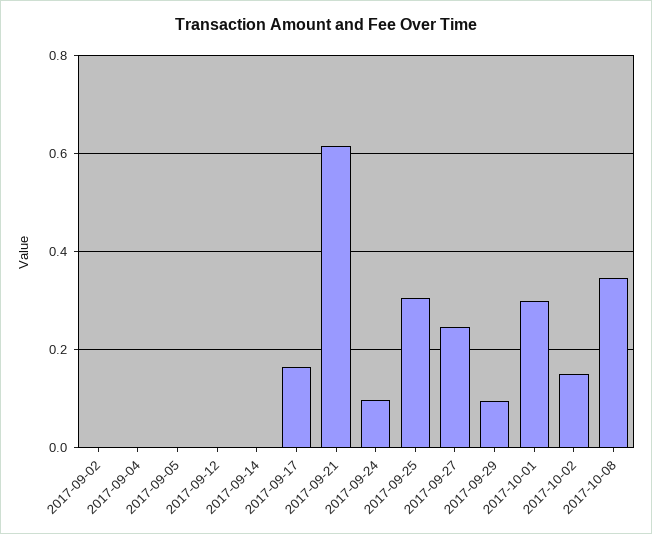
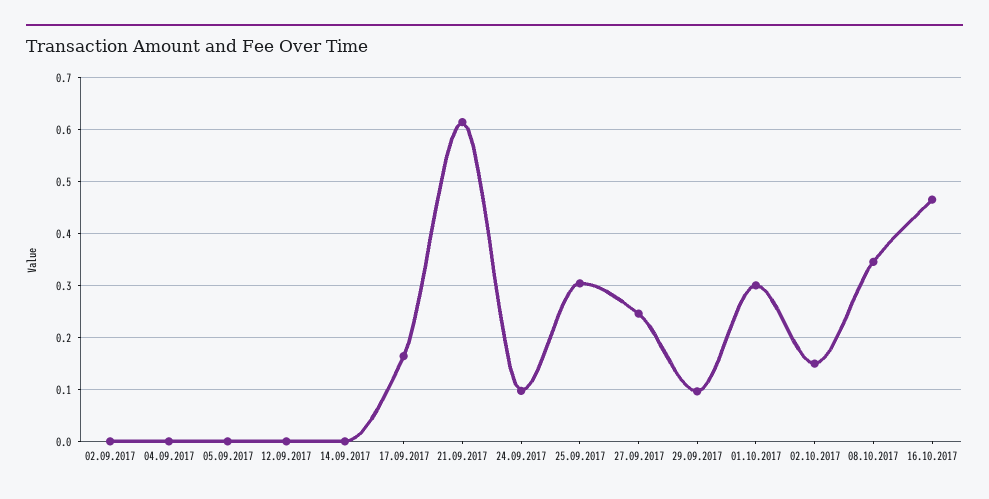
16.10.2017: none -> 0.46

